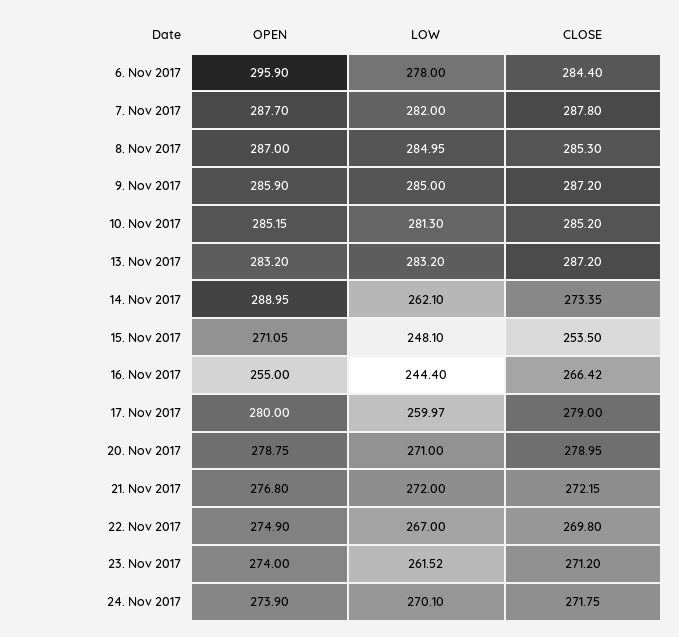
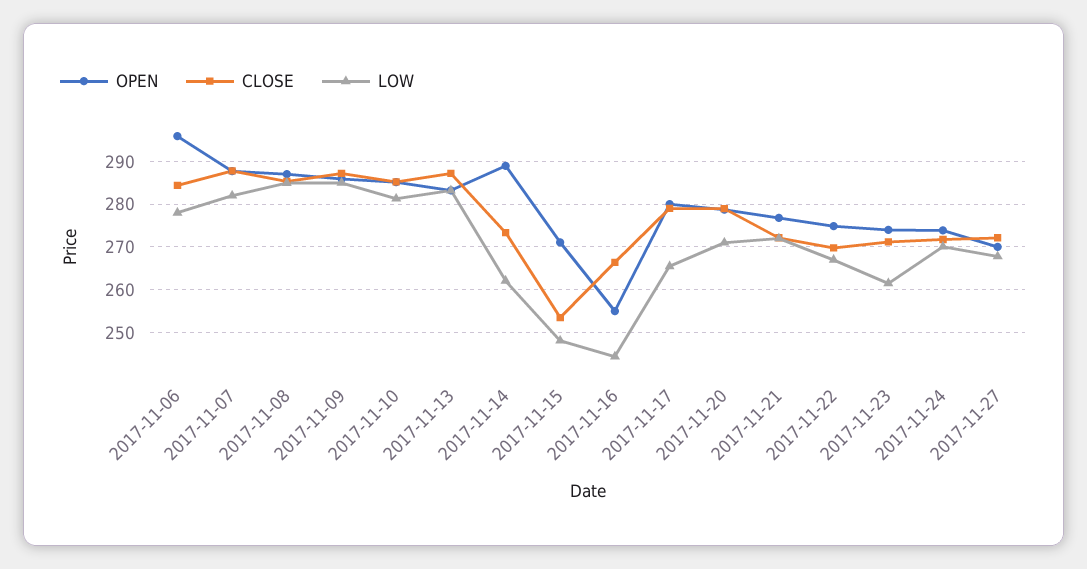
LOW, 17. Nov 2017: 259.97 -> 266
OPEN, 2017-11-27: none -> 270
CLOSE, 2017-11-27: none -> 272
LOW, 2017-11-27: none -> 268

